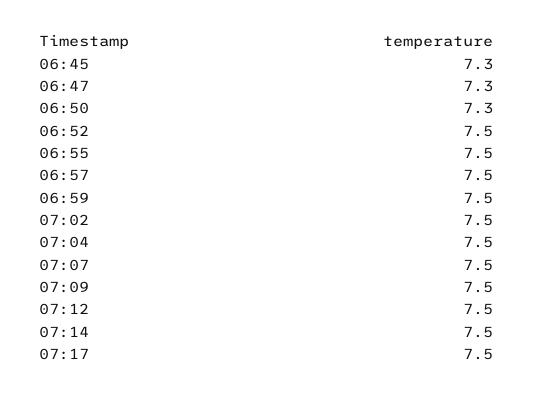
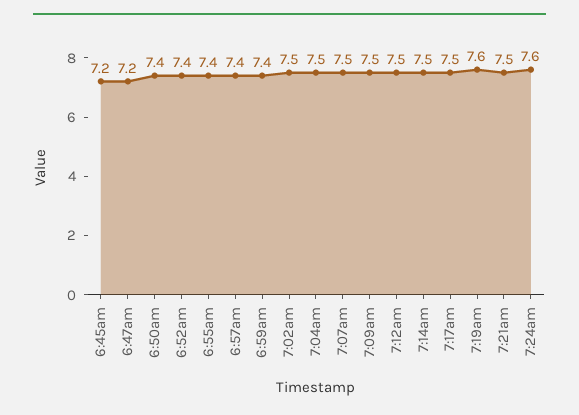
06:45: 7.3 -> 7.2
06:47: 7.3 -> 7.2
06:50: 7.3 -> 7.4
06:52: 7.5 -> 7.4
06:55: 7.5 -> 7.4
06:57: 7.5 -> 7.4
06:59: 7.5 -> 7.4
7:19am: none -> 7.6
7:21am: none -> 7.5
7:24am: none -> 7.6

